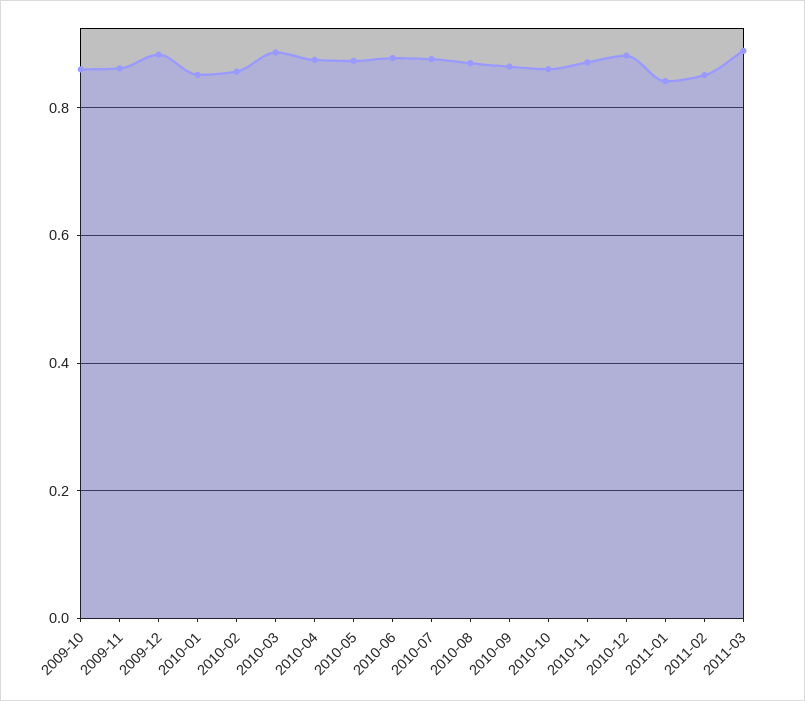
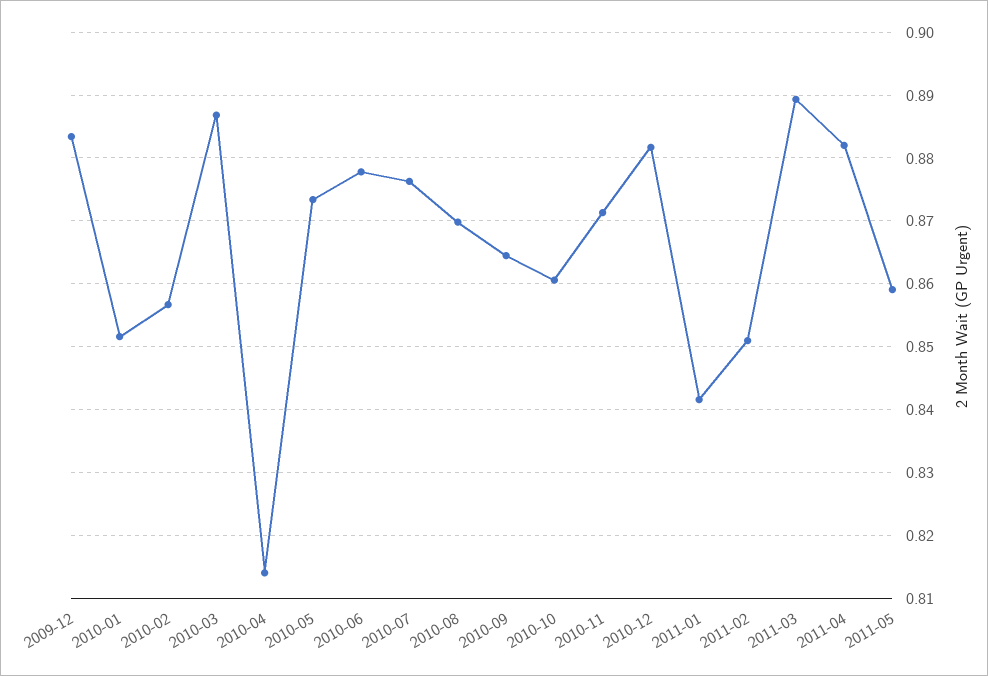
2009-10: 0.86 -> none
2009-11: 0.86 -> none
2010-04: 0.88 -> 0.814
2011-04: none -> 0.882
2011-05: none -> 0.859

